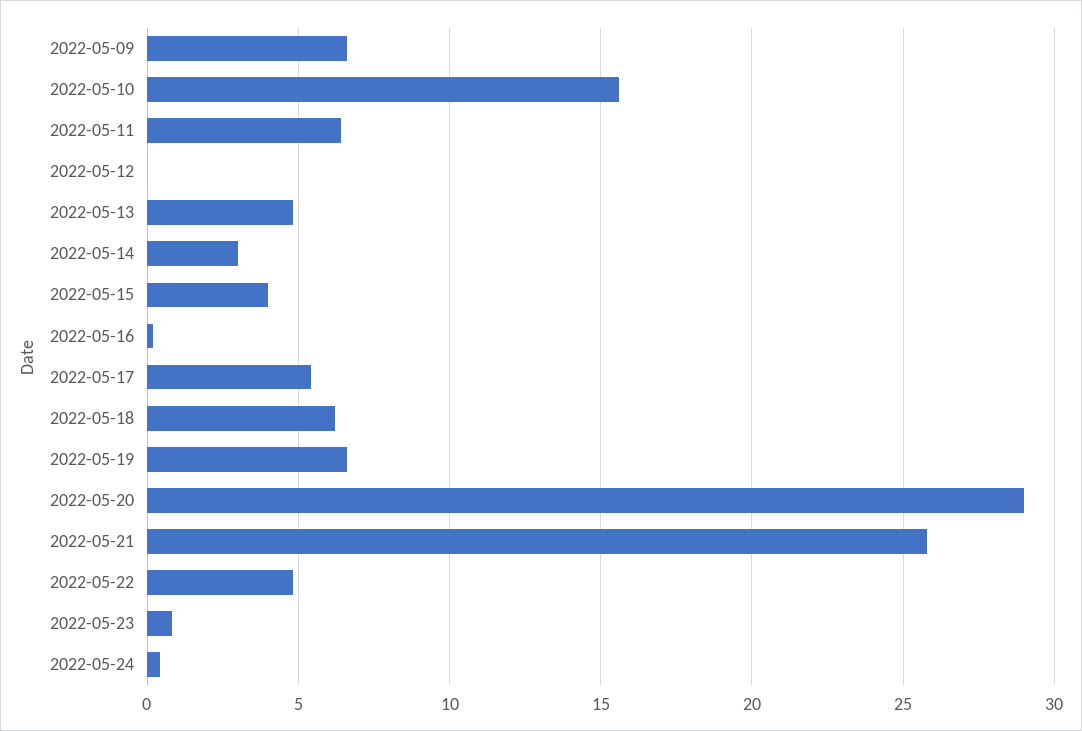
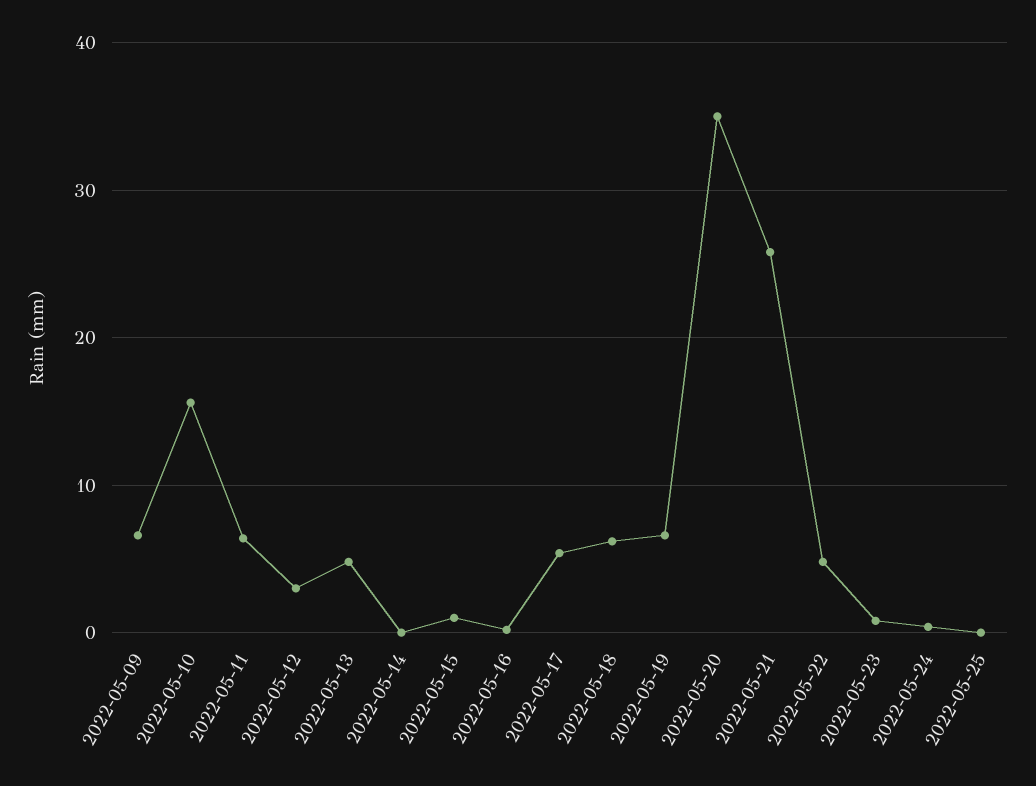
2022-05-12: 0 -> 3
2022-05-14: 3 -> 0
2022-05-15: 4 -> 1
2022-05-20: 29 -> 35
2022-05-25: none -> 0

